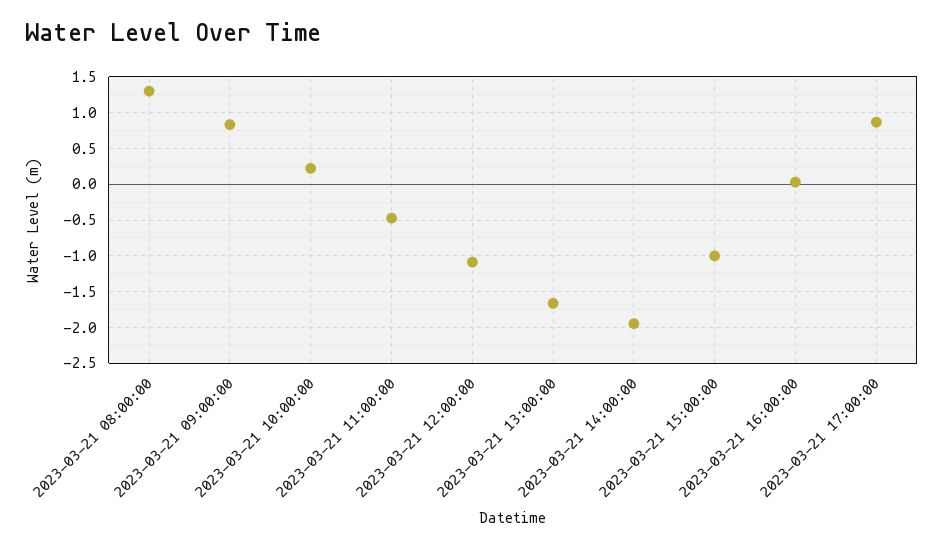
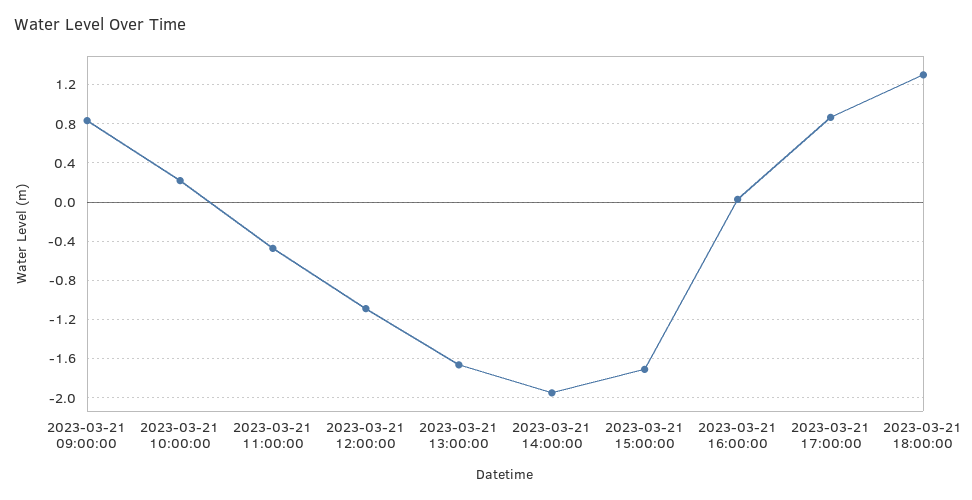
2023-03-21 08:00:00: 1.3 -> none
2023-03-21 15:00:00: -1 -> -1.7
2023-03-21 18:00:00: none -> 1.3

